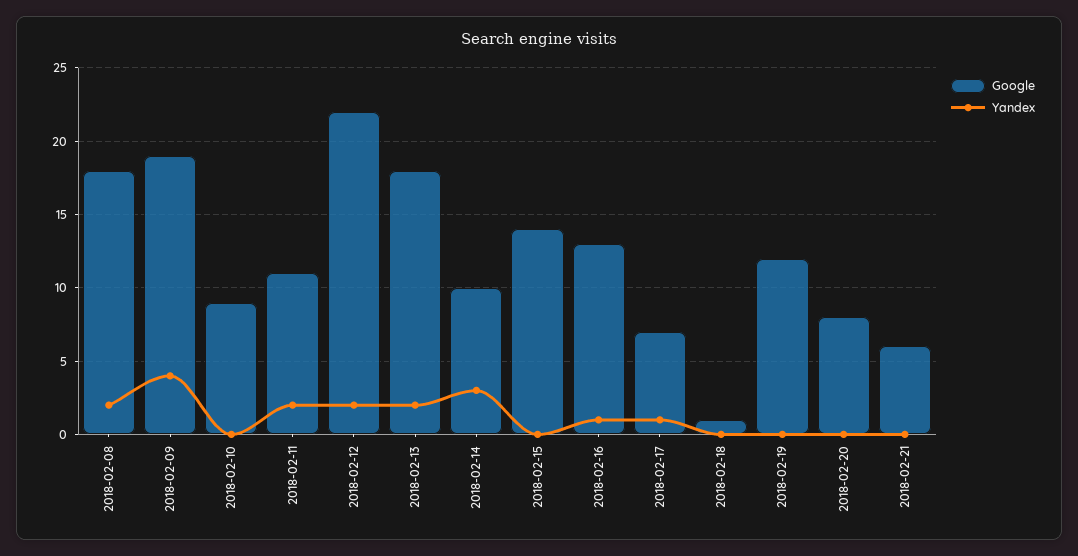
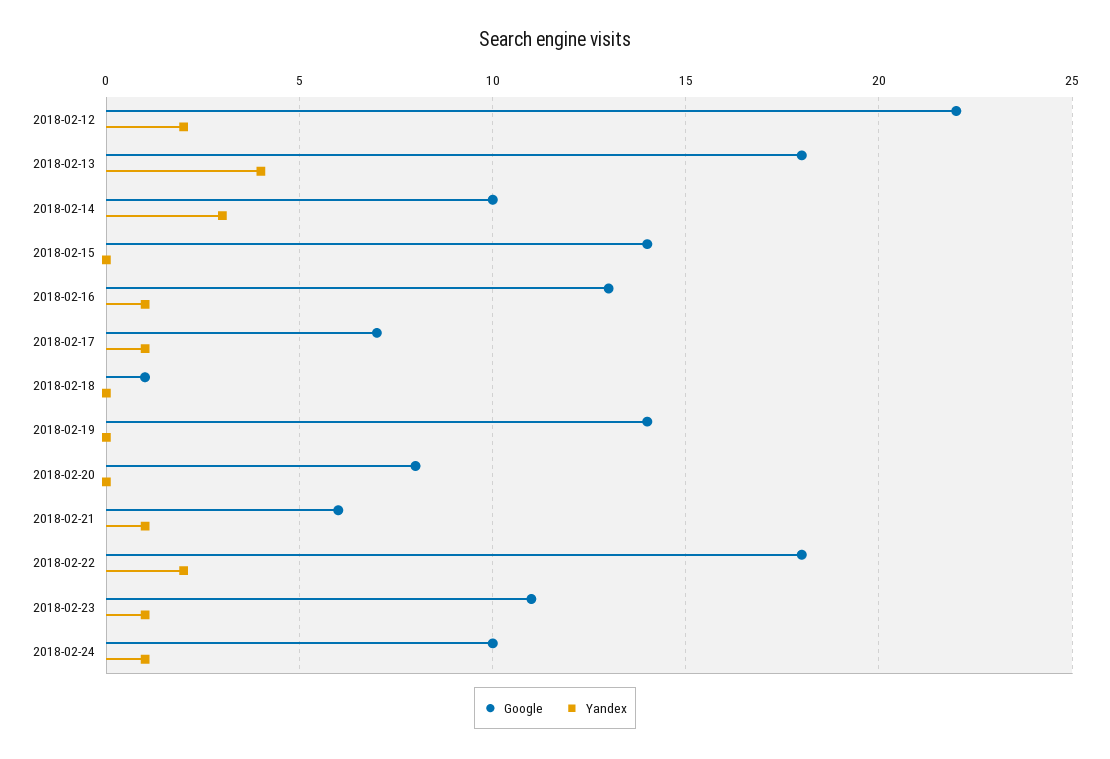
Google, 2018-02-08: 18 -> none
Yandex, 2018-02-08: 2 -> none
Google, 2018-02-09: 19 -> none
Yandex, 2018-02-09: 4 -> none
Google, 2018-02-10: 9 -> none
Yandex, 2018-02-10: 0 -> none
Google, 2018-02-11: 11 -> none
Yandex, 2018-02-11: 2 -> none
Yandex, 2018-02-13: 2 -> 4
Google, 2018-02-19: 12 -> 14
Yandex, 2018-02-21: 0 -> 1
Google, 2018-02-22: none -> 18
Yandex, 2018-02-22: none -> 2
Google, 2018-02-23: none -> 11
Yandex, 2018-02-23: none -> 1
Google, 2018-02-24: none -> 10
Yandex, 2018-02-24: none -> 1

